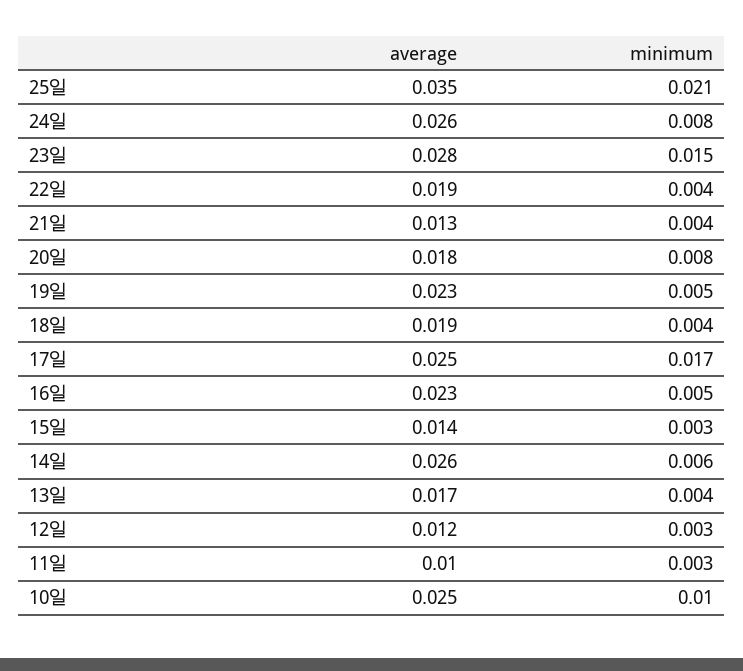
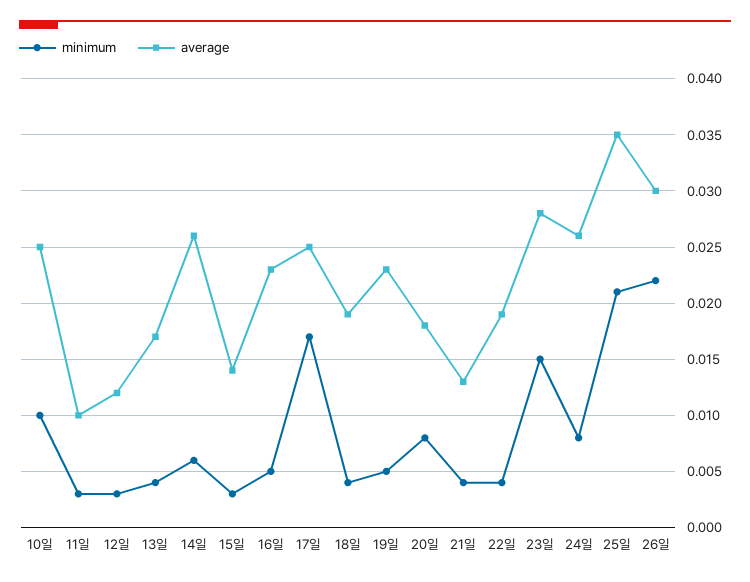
minimum, 26일: none -> 0.022
average, 26일: none -> 0.03

